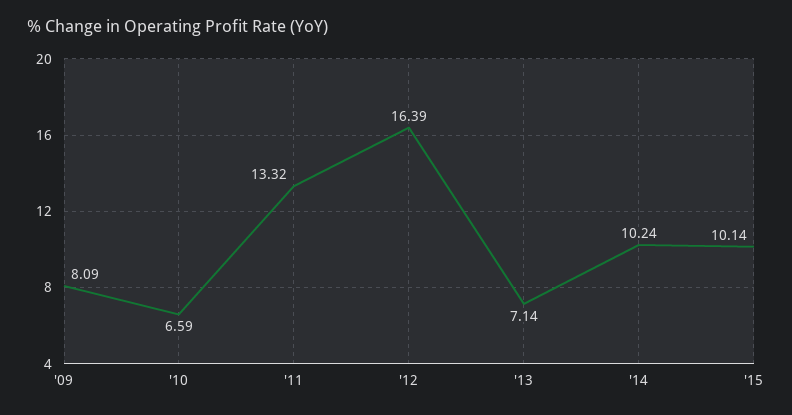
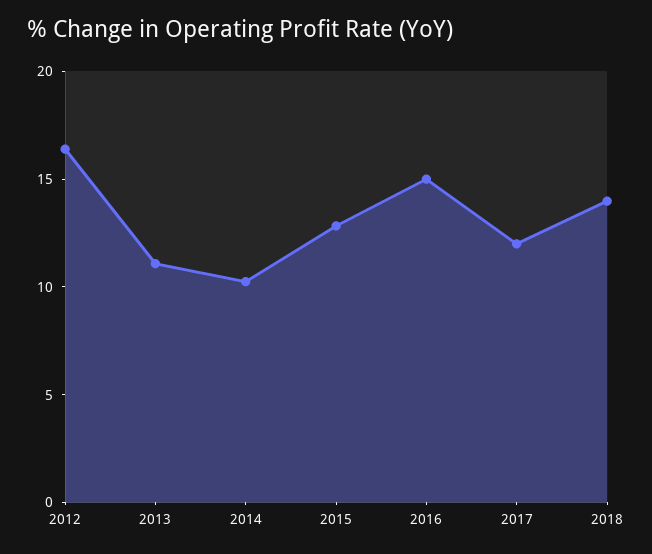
'09: 8.09 -> none
'10: 6.59 -> none
'11: 13.32 -> none
'13: 7.14 -> 11
'15: 10.14 -> 13
2016: none -> 15
2017: none -> 12
2018: none -> 14

